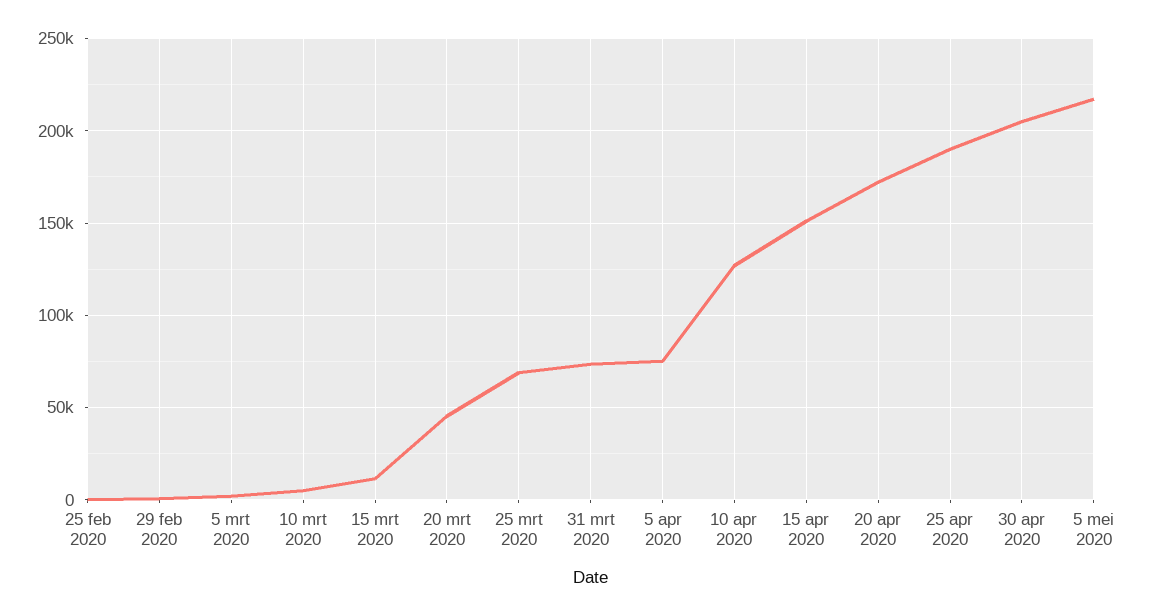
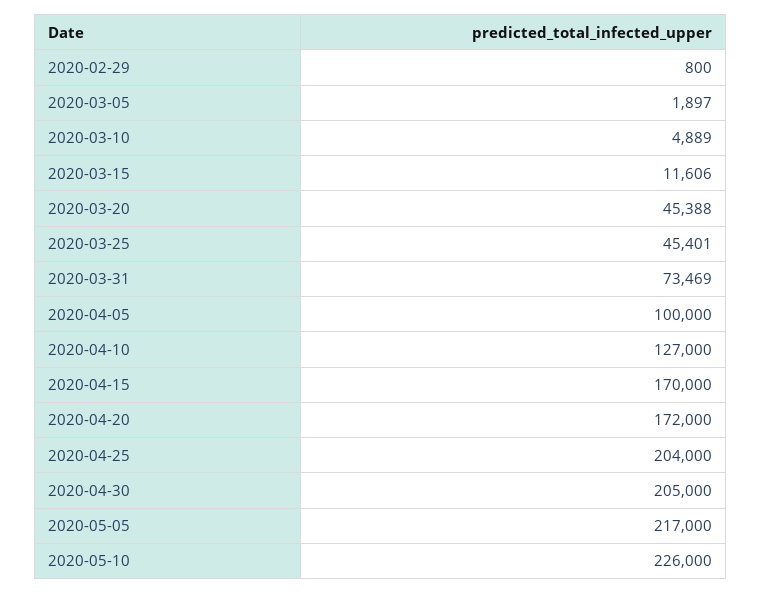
25 feb 2020: 0 -> none
25 mrt 2020: 70000 -> 45401
5 apr 2020: 75000 -> 100000
15 apr 2020: 150000 -> 170000
25 apr 2020: 190000 -> 204000
2020-05-10: none -> 226000

